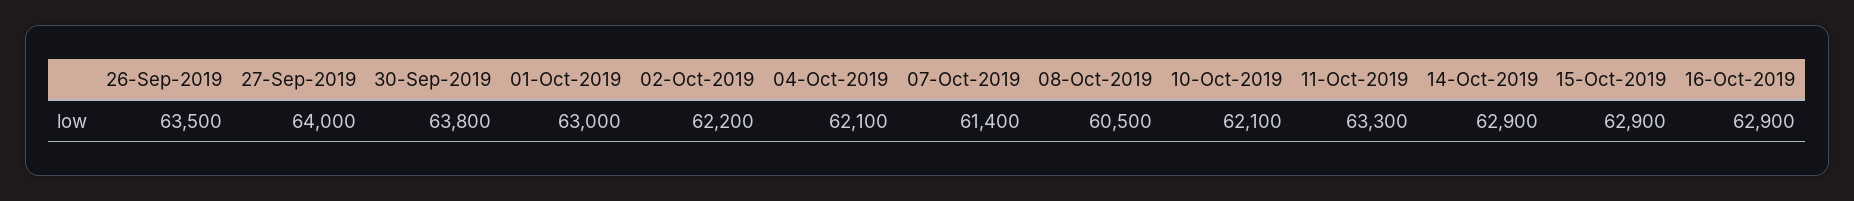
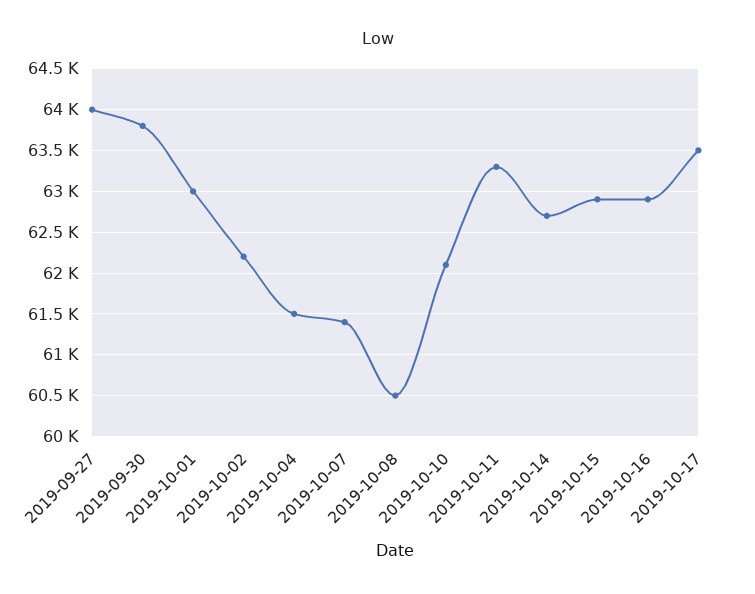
26-Sep-2019: 63500 -> none
04-Oct-2019: 62100 -> 61500
14-Oct-2019: 62900 -> 62700
2019-10-17: none -> 63500

